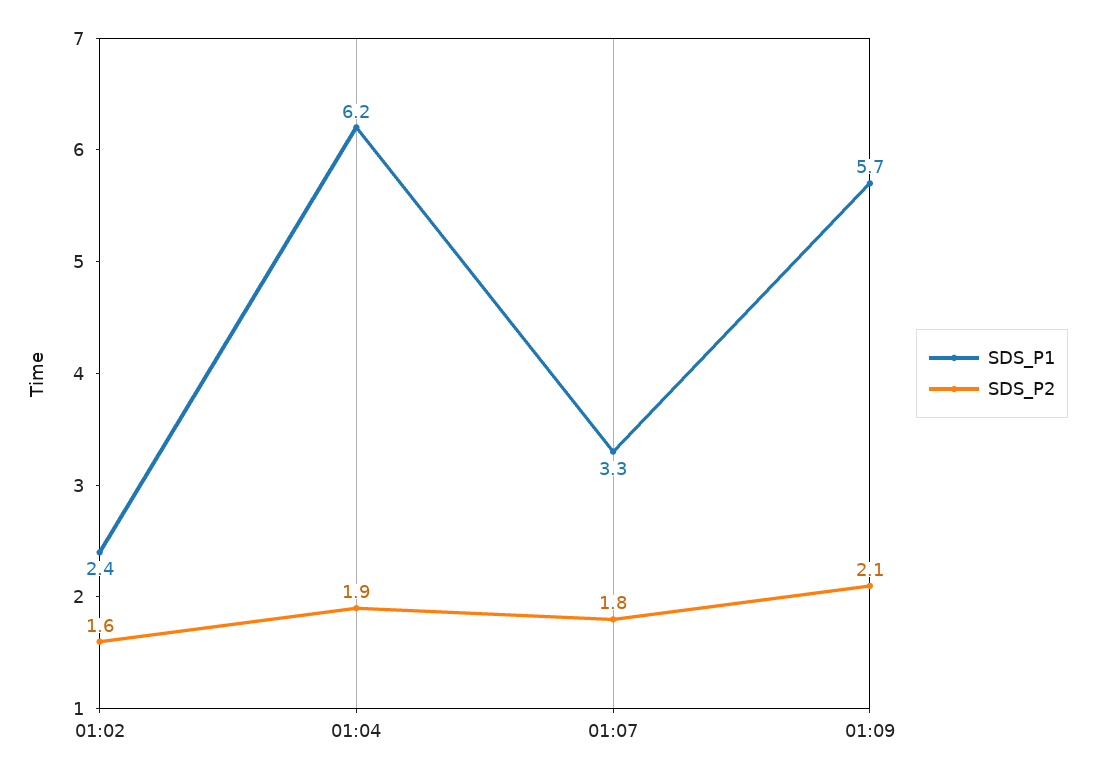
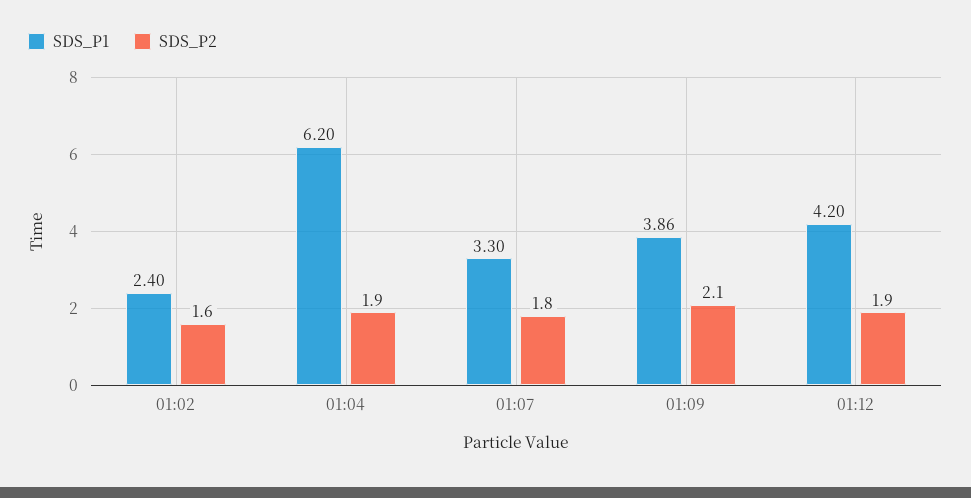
SDS_P1, 01:09: 5.7 -> 3.86
SDS_P1, 01:12: none -> 4.2
SDS_P2, 01:12: none -> 1.9

